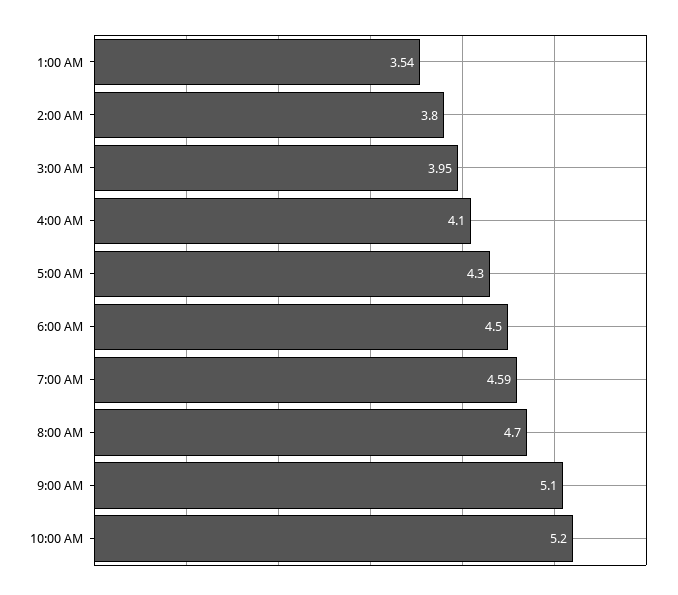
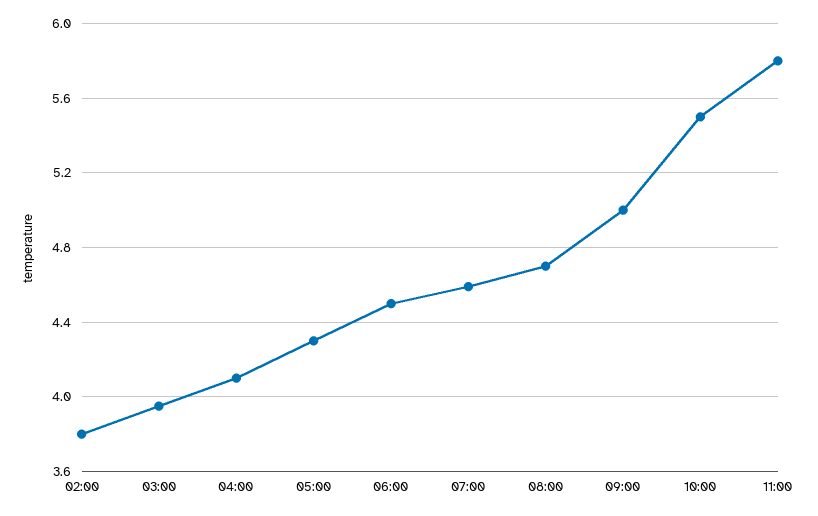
1:00 AM: 3.54 -> none
9:00 AM: 5.1 -> 5
10:00 AM: 5.2 -> 5.5
11:00: none -> 5.8

